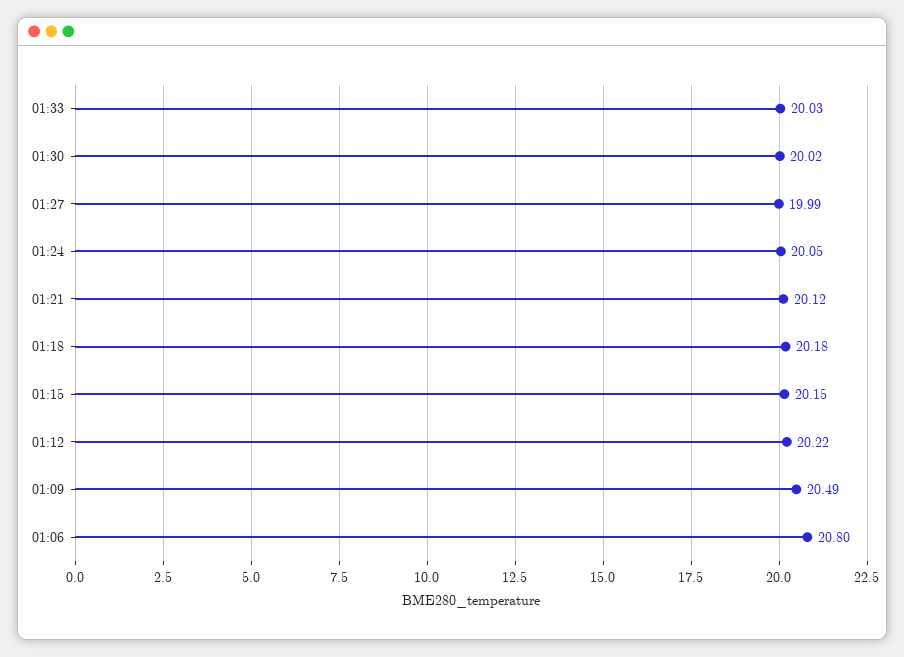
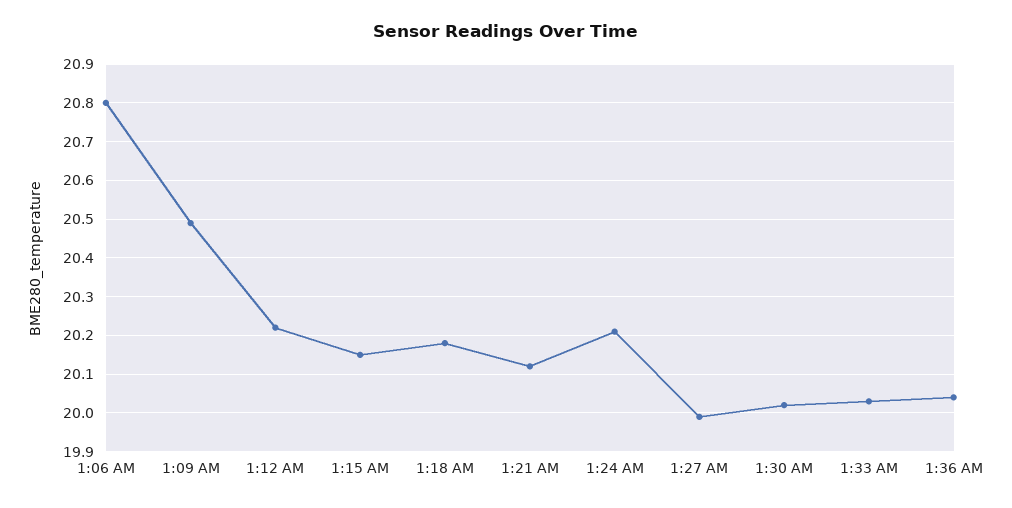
01:24: 20.05 -> 20.2
1:36 AM: none -> 20.05

